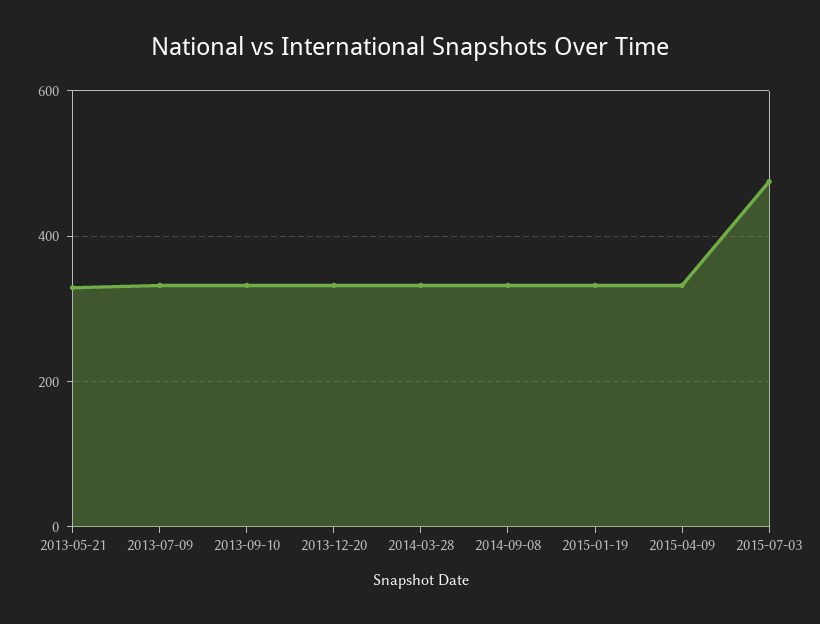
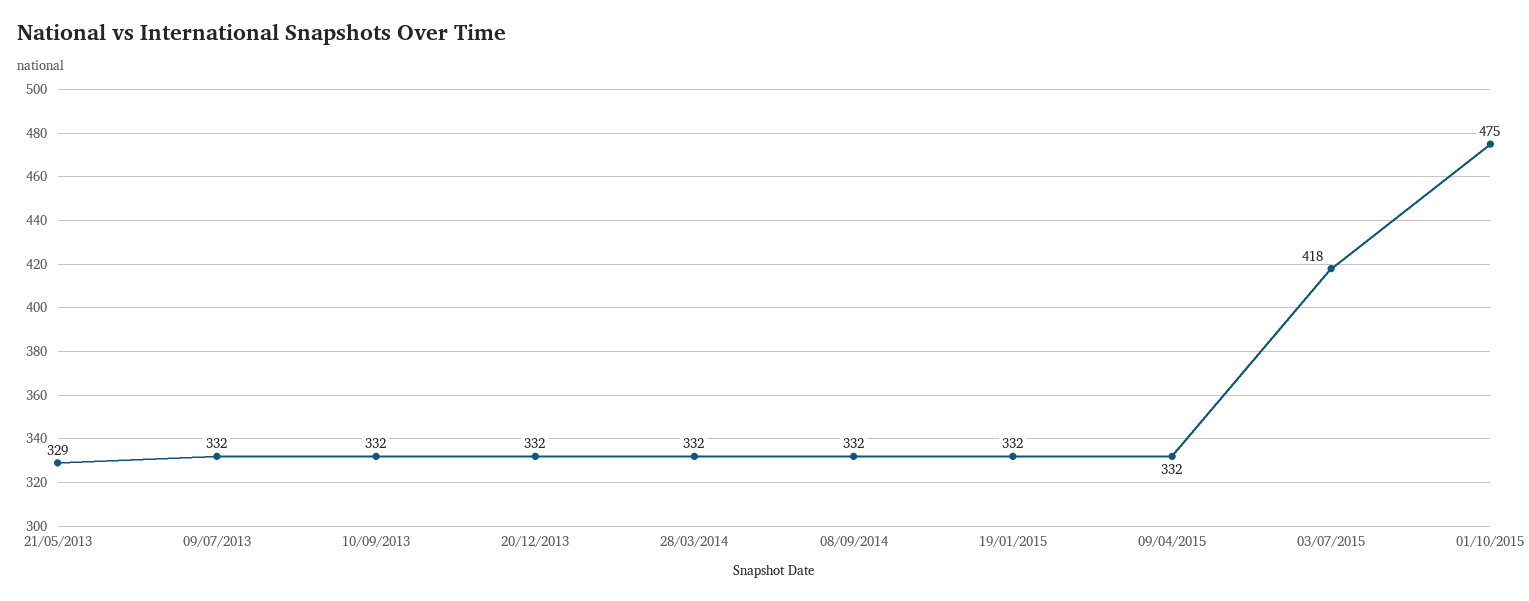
2015-07-03: 480 -> 418
01/10/2015: none -> 475

